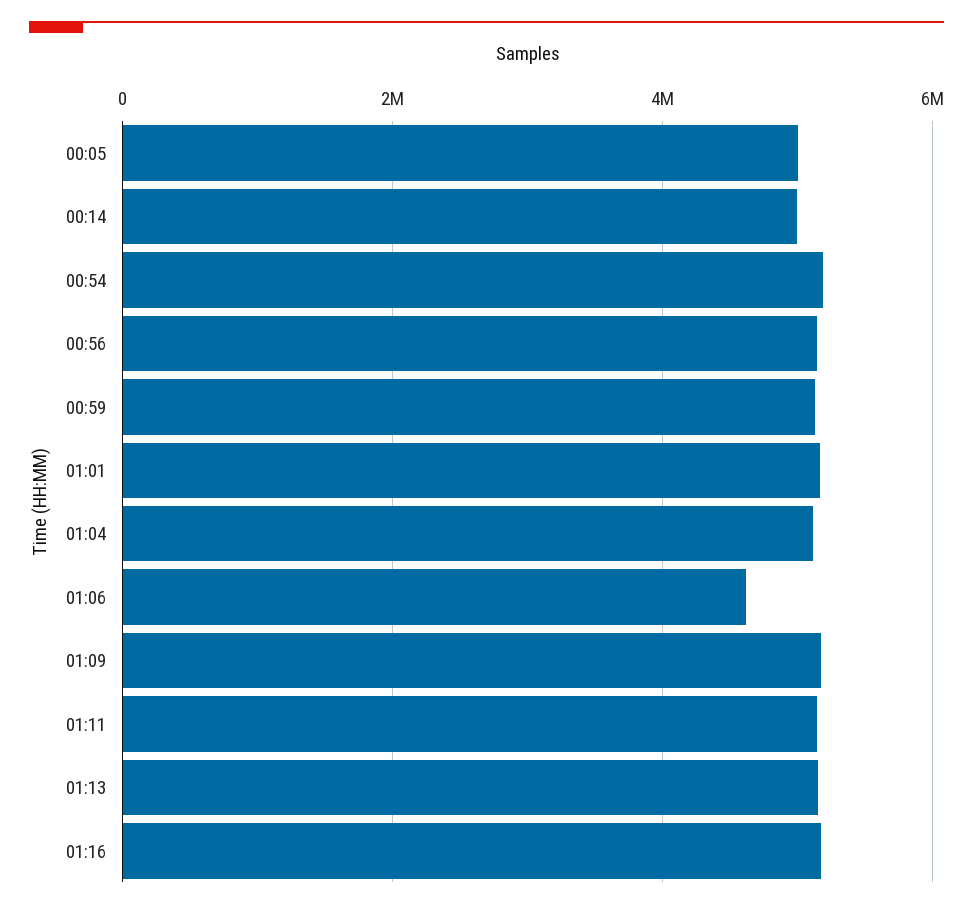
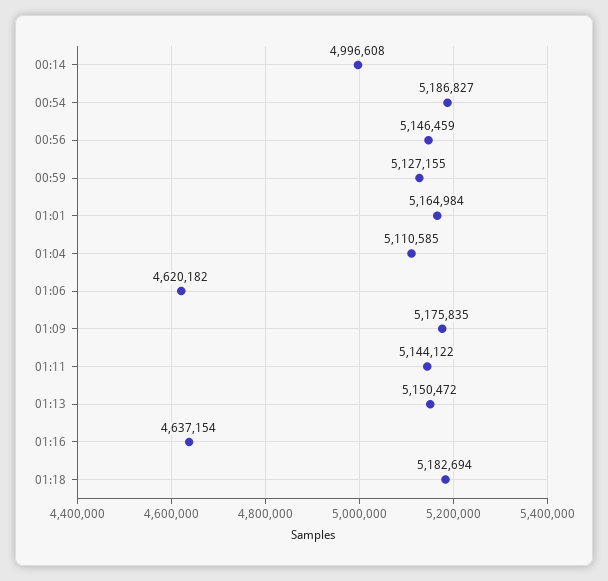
00:05: 5000000 -> none
01:16: 5200000 -> 4637154
01:18: none -> 5182694

